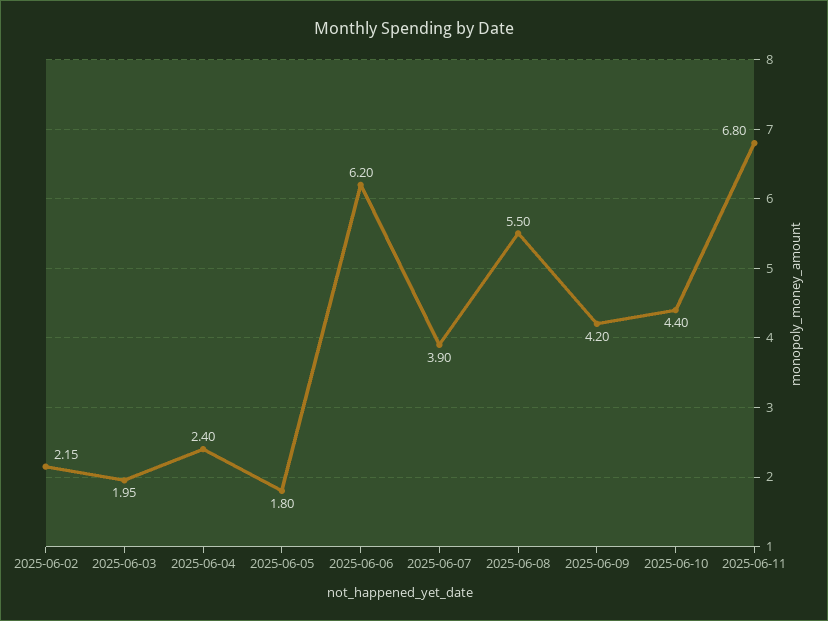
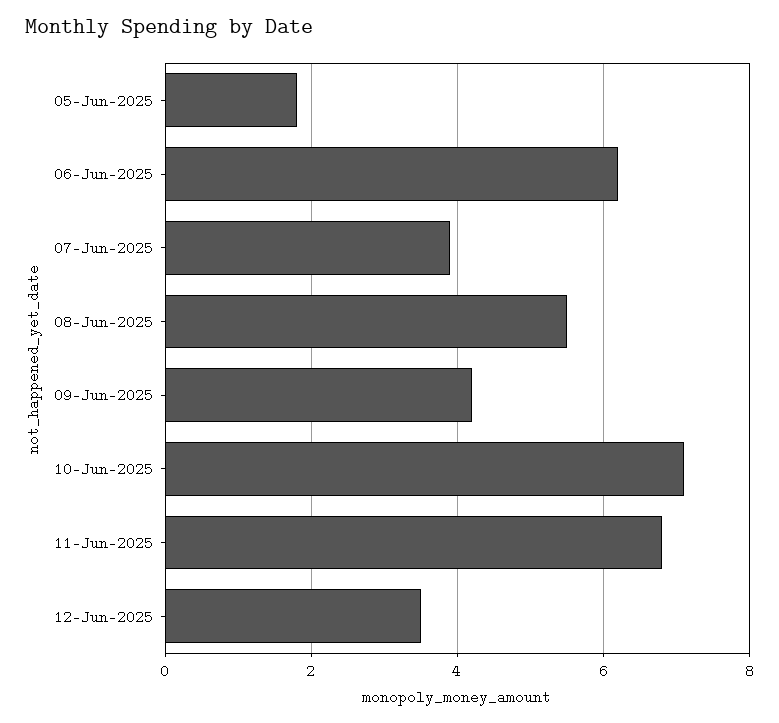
2025-06-02: 2.15 -> none
2025-06-03: 1.95 -> none
2025-06-04: 2.4 -> none
2025-06-10: 4.4 -> 7
12-Jun-2025: none -> 3.5

